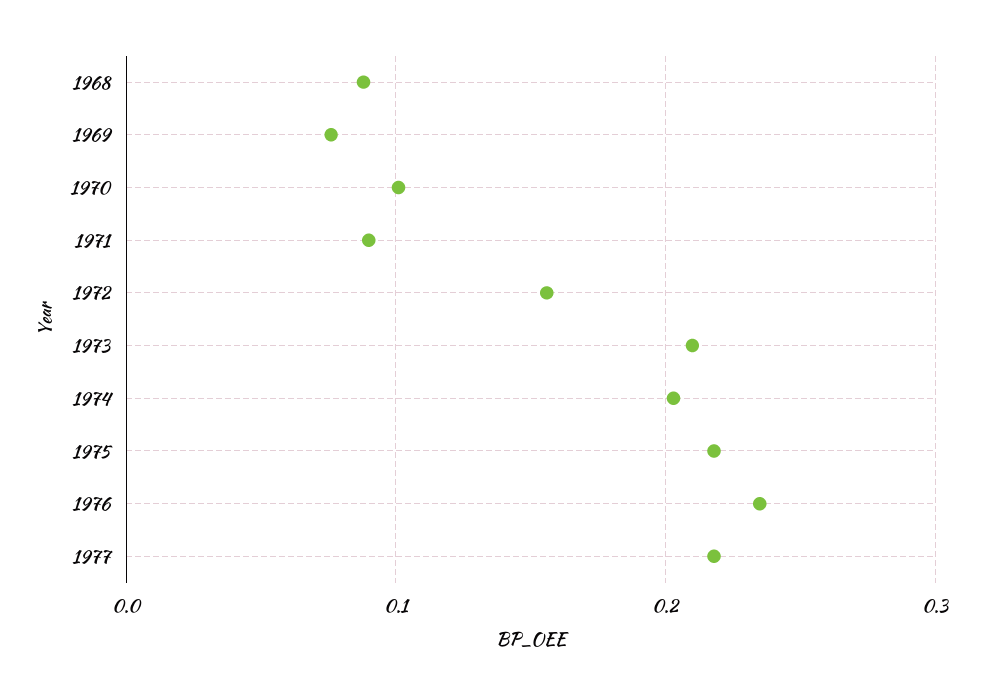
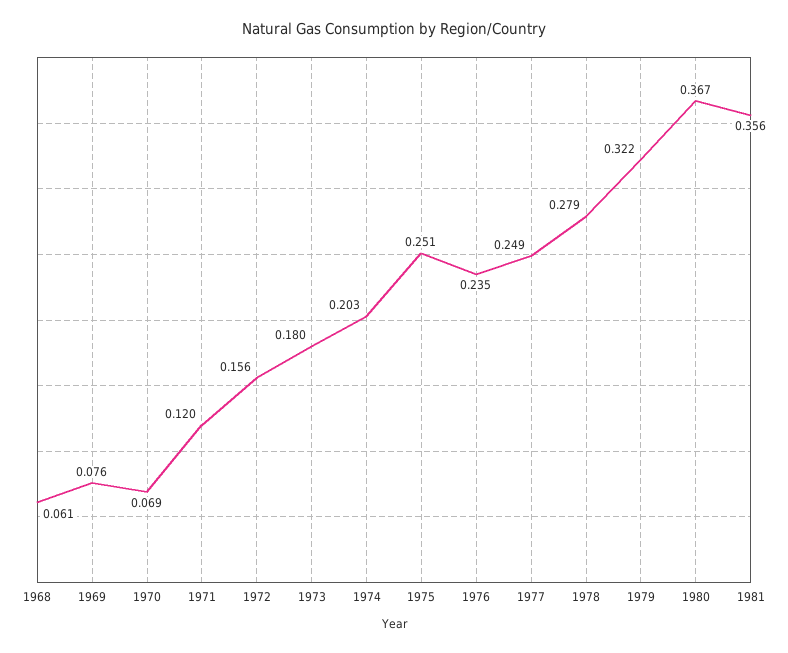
1968: 0.09 -> 0.061
1970: 0.1 -> 0.069
1971: 0.09 -> 0.12
1973: 0.21 -> 0.18
1975: 0.22 -> 0.251
1977: 0.22 -> 0.249
1978: none -> 0.279
1979: none -> 0.322
1980: none -> 0.367
1981: none -> 0.356

